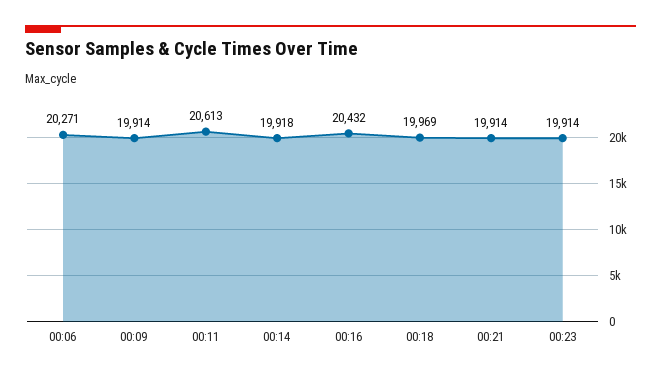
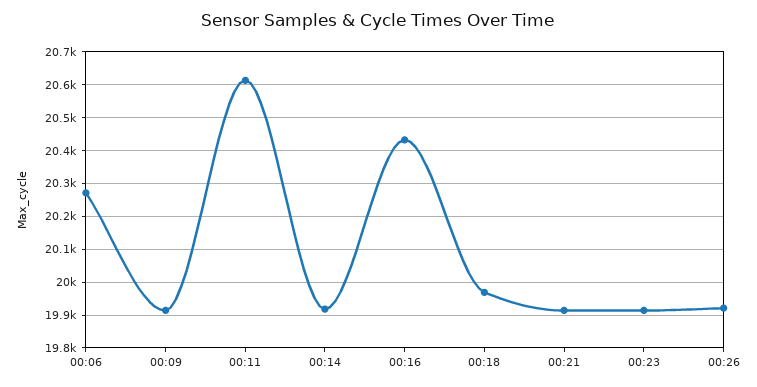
00:26: none -> 19920

